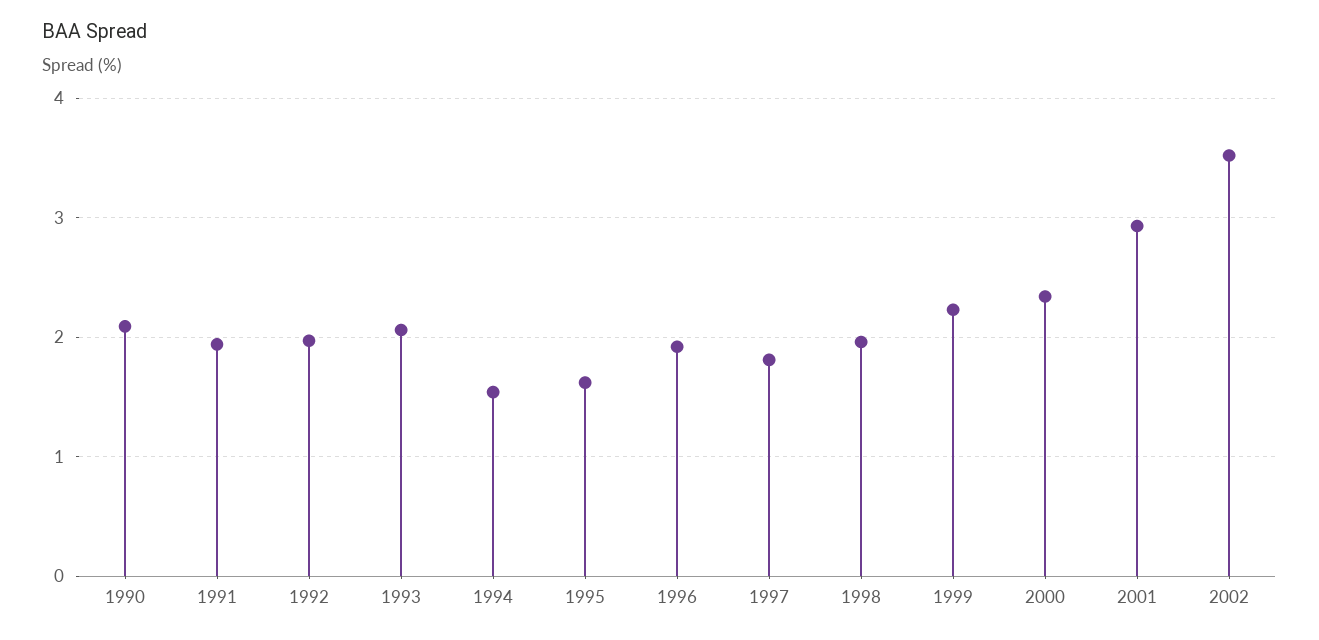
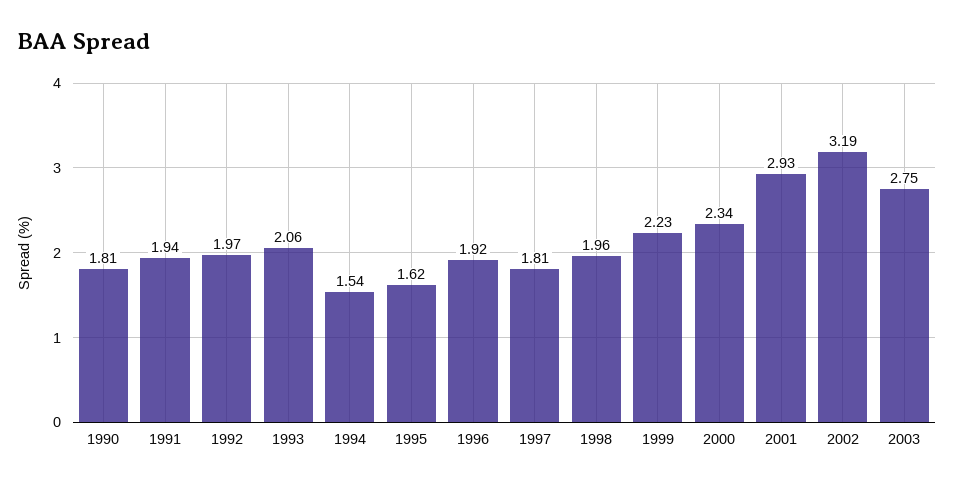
1990: 2.1 -> 1.81
2002: 3.5 -> 3.19
2003: none -> 2.75

